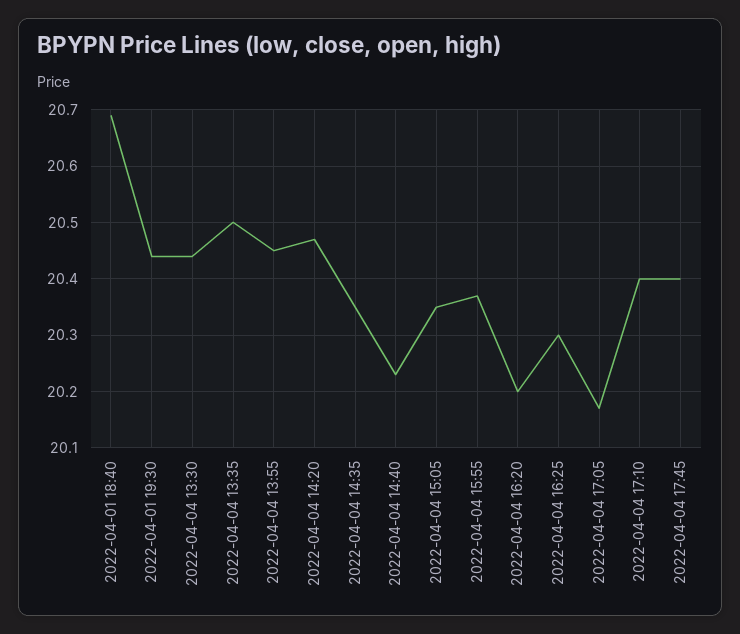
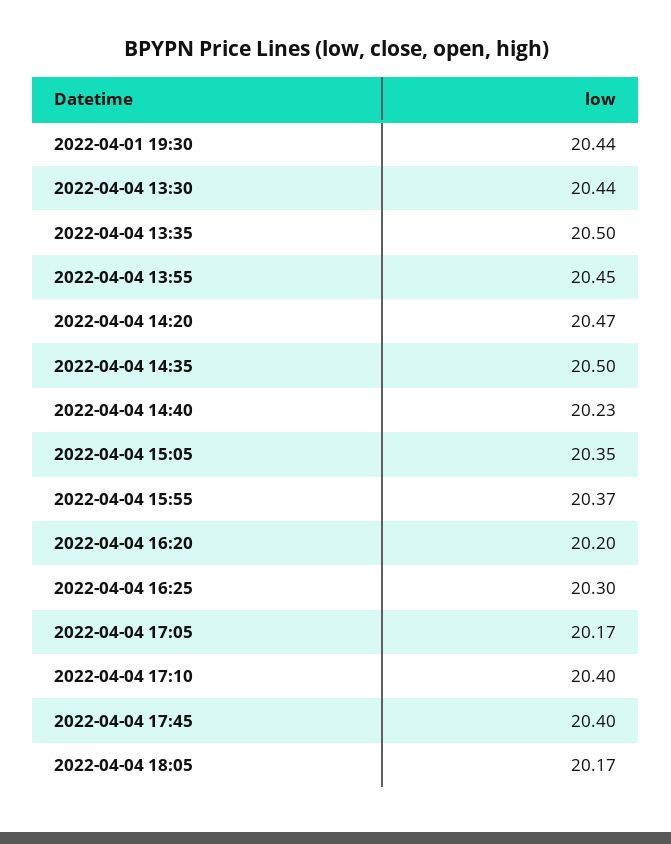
2022-04-01 18:40: 20.7 -> none
2022-04-04 14:35: 20.35 -> 20.5
2022-04-04 18:05: none -> 20.17

